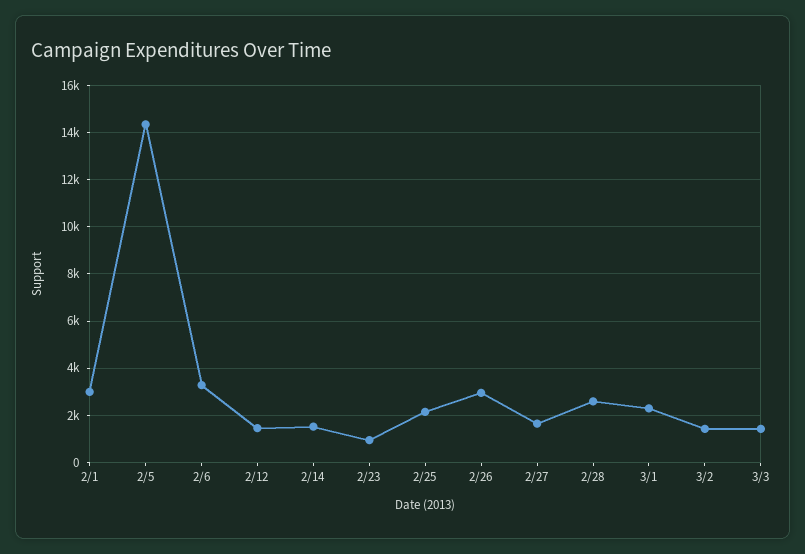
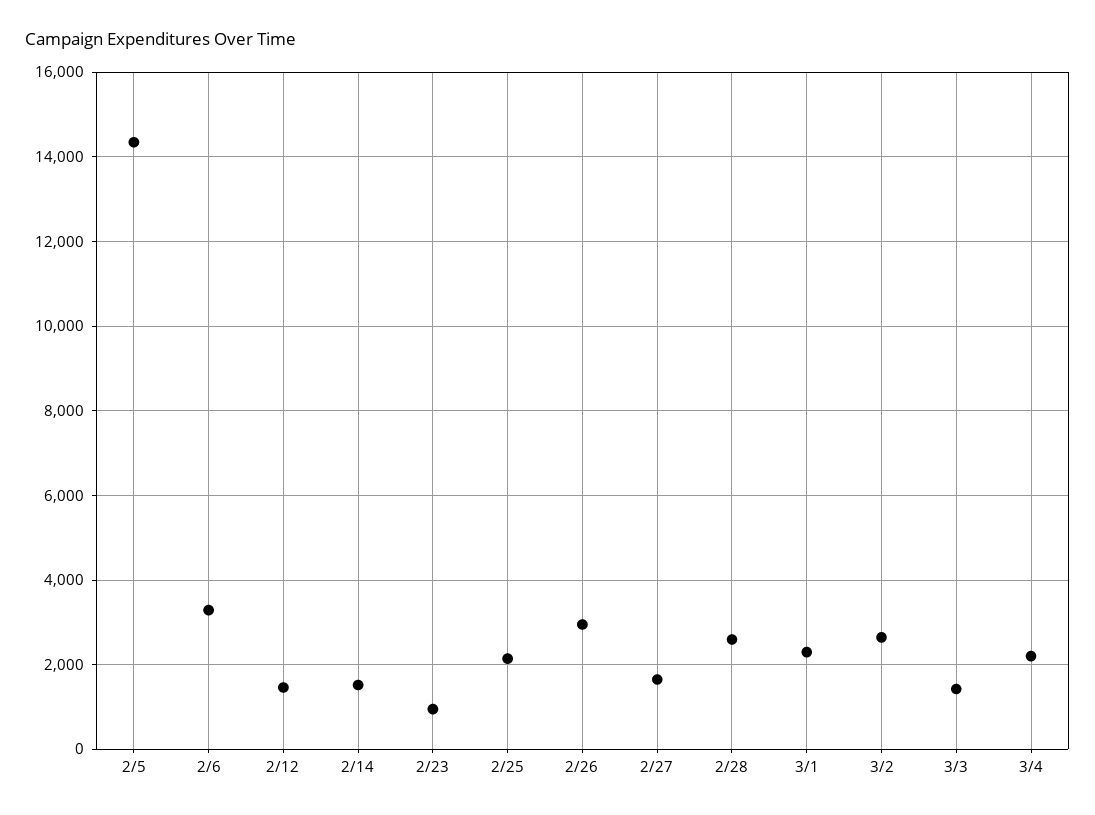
2/1: 3000 -> none
3/2: 1500 -> 2600
3/4: none -> 2200

